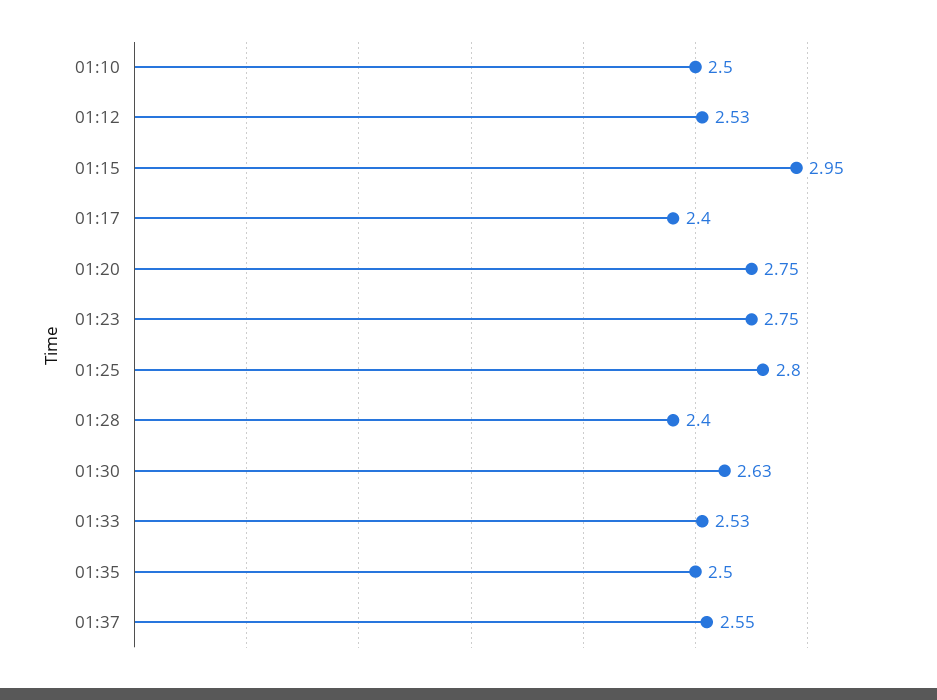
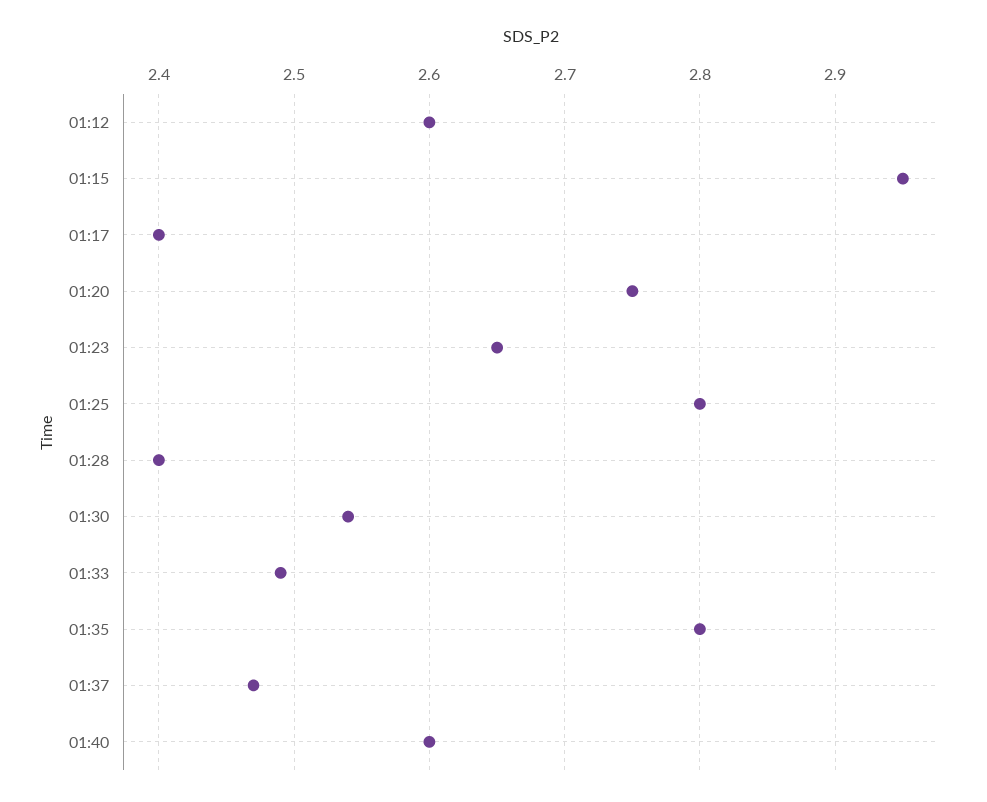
01:10: 2.5 -> none
01:12: 2.53 -> 2.6
01:23: 2.75 -> 2.65
01:30: 2.63 -> 2.54
01:33: 2.53 -> 2.49
01:35: 2.5 -> 2.8
01:37: 2.55 -> 2.47
01:40: none -> 2.6

